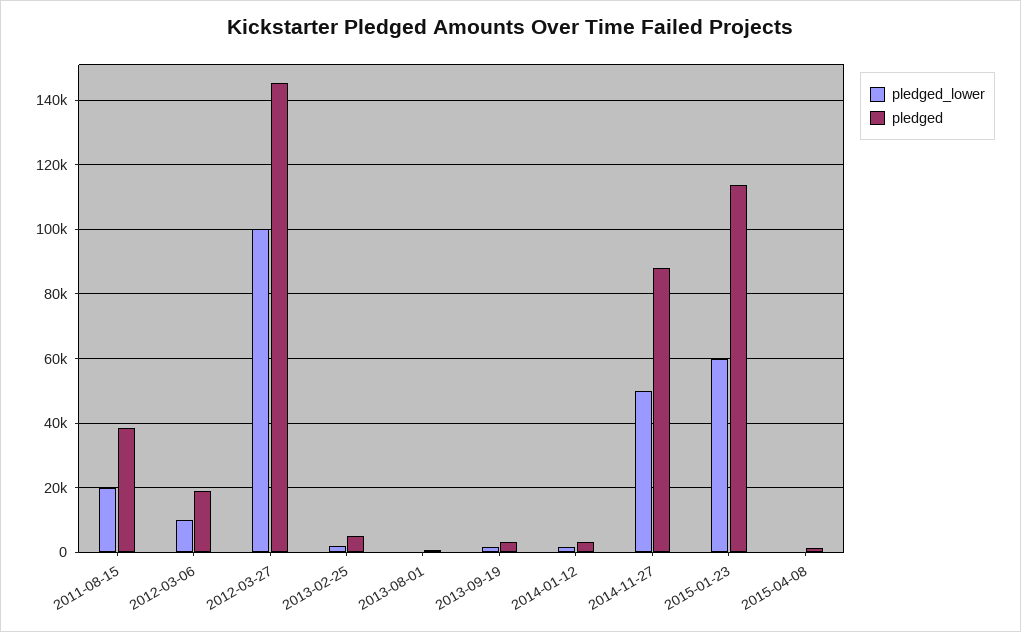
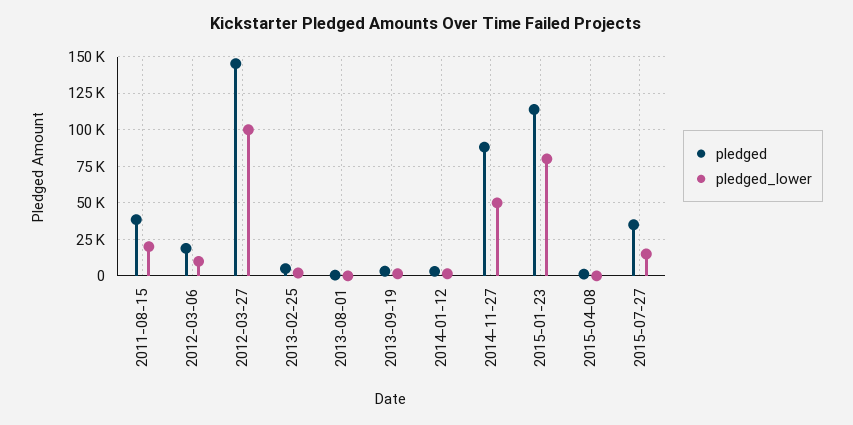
pledged_lower, 2015-01-23: 60000 -> 80000
pledged, 2015-07-27: none -> 35000
pledged_lower, 2015-07-27: none -> 15000

